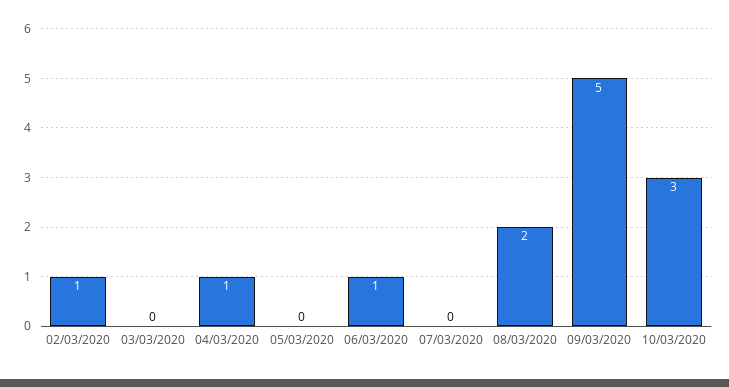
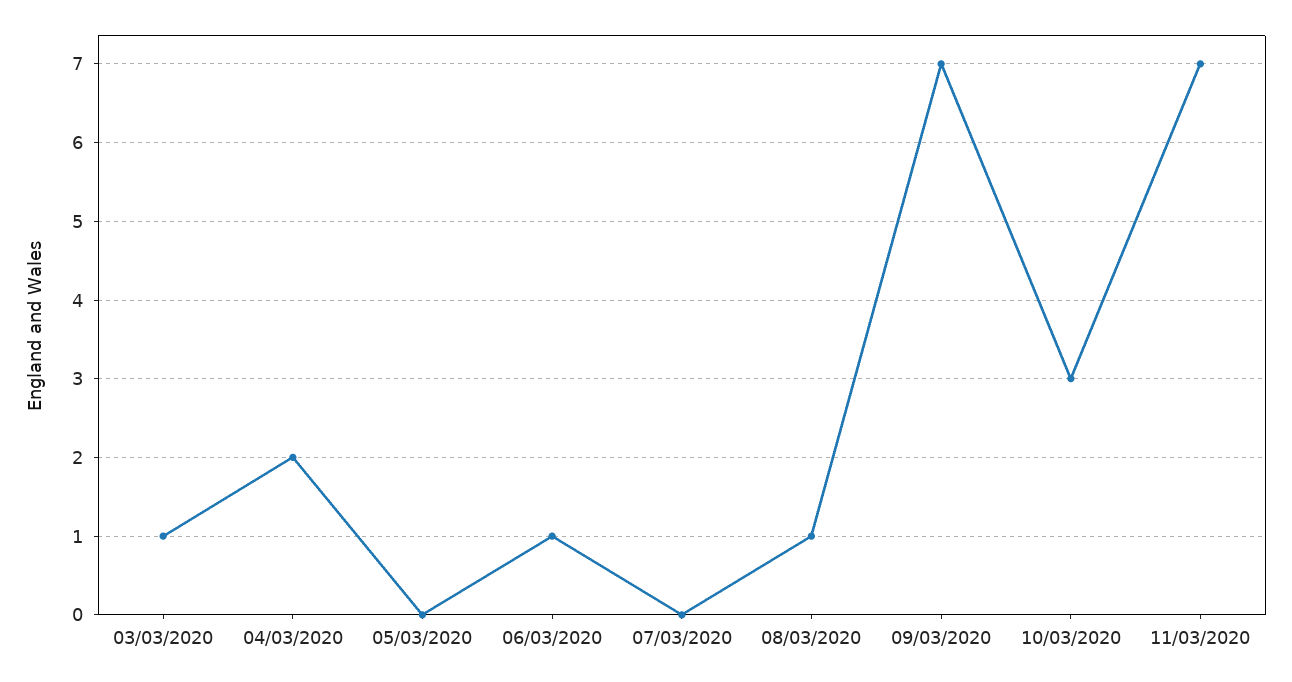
02/03/2020: 1 -> none
03/03/2020: 0 -> 1
04/03/2020: 1 -> 2
08/03/2020: 2 -> 1
09/03/2020: 5 -> 7
11/03/2020: none -> 7

